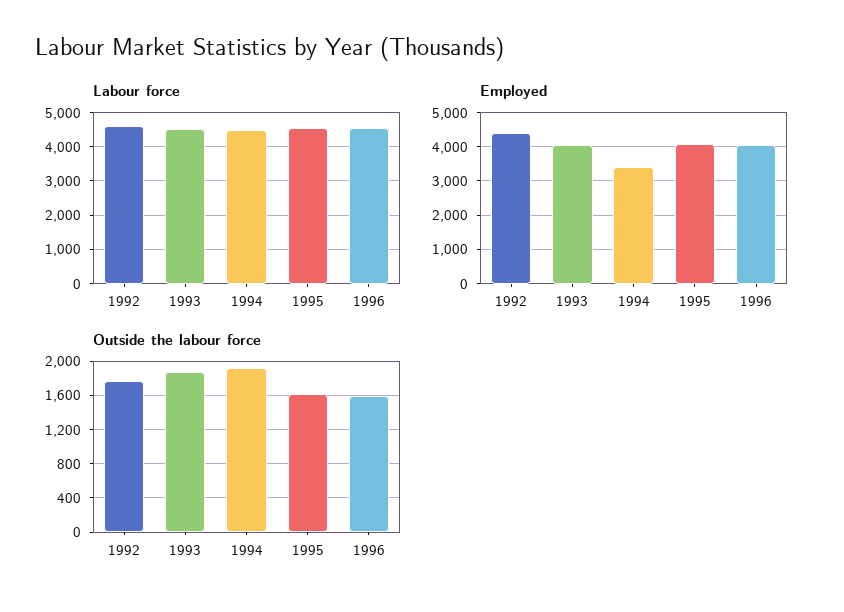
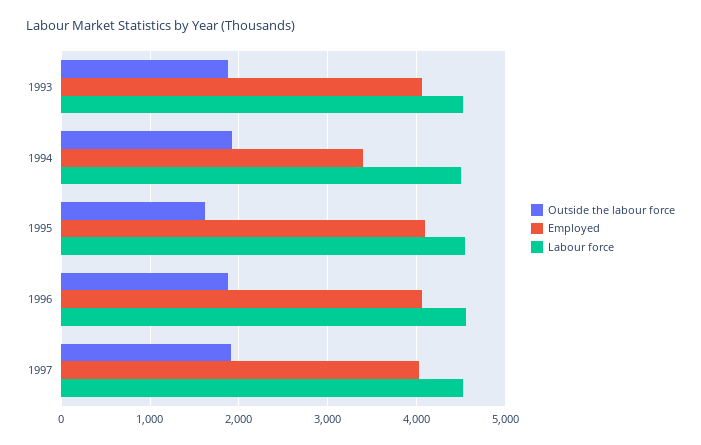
Labour force, 1992: 4600 -> none
Employed, 1992: 4400 -> none
Outside the labour force, 1992: 1800 -> none
Outside the labour force, 1996: 1600 -> 1900
Outside the labour force, 1997: none -> 1900
Employed, 1997: none -> 4000
Labour force, 1997: none -> 4500

